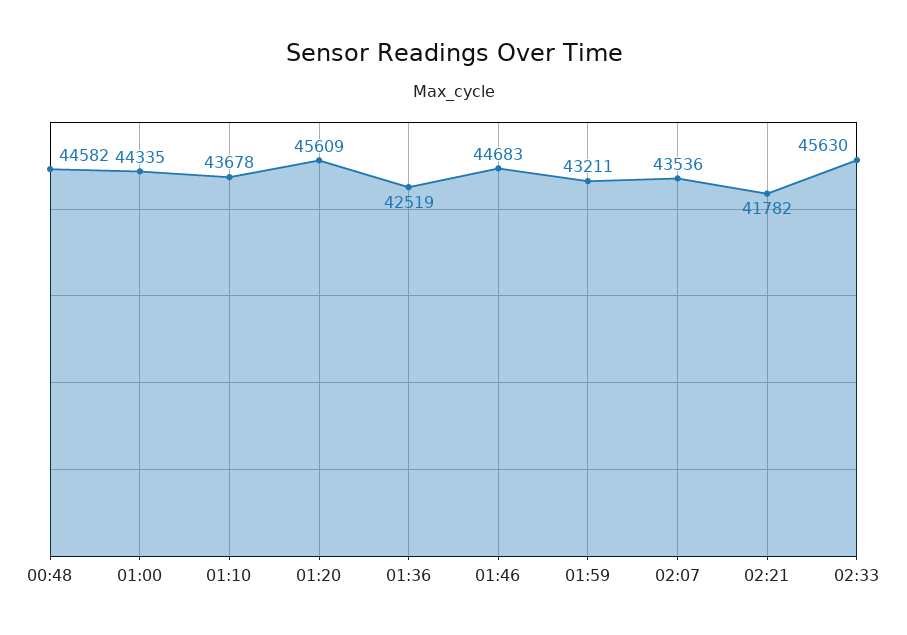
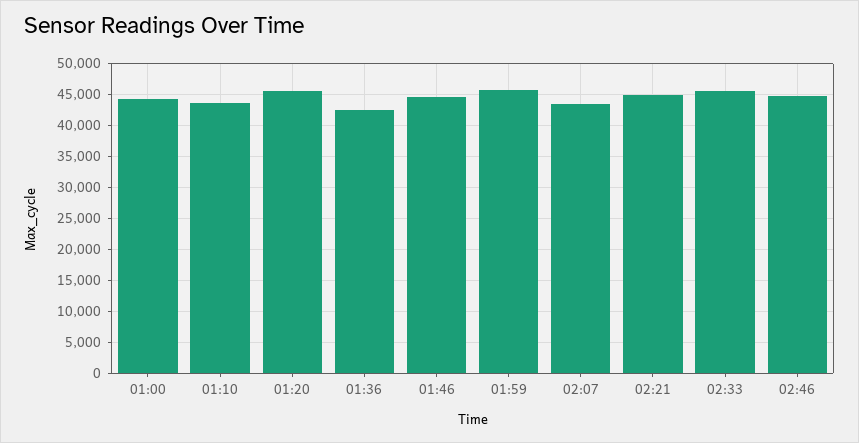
00:48: 44582 -> none
01:59: 43211 -> 46000
02:21: 41782 -> 45000
02:46: none -> 45000

